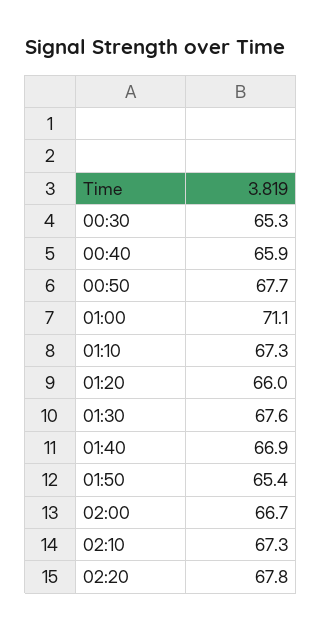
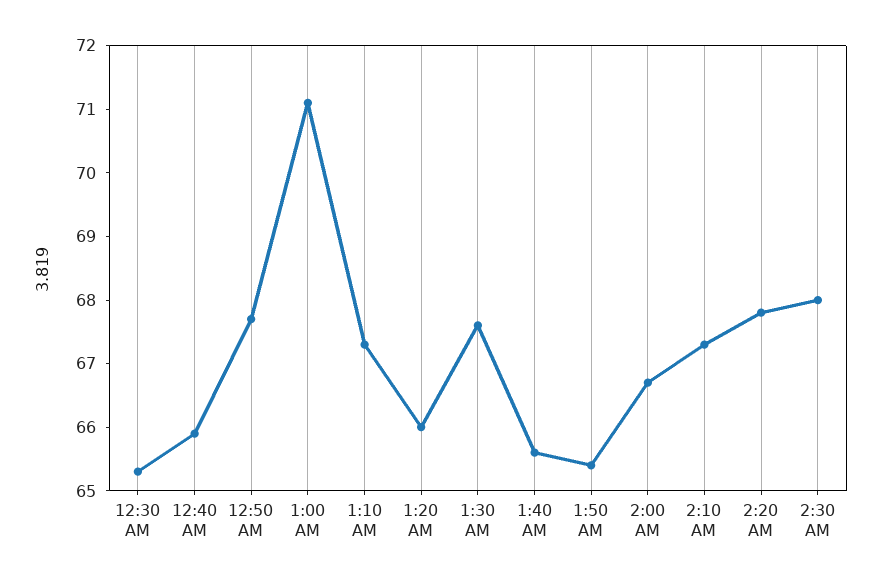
01:40: 66.9 -> 65.5
2:30 AM: none -> 68

